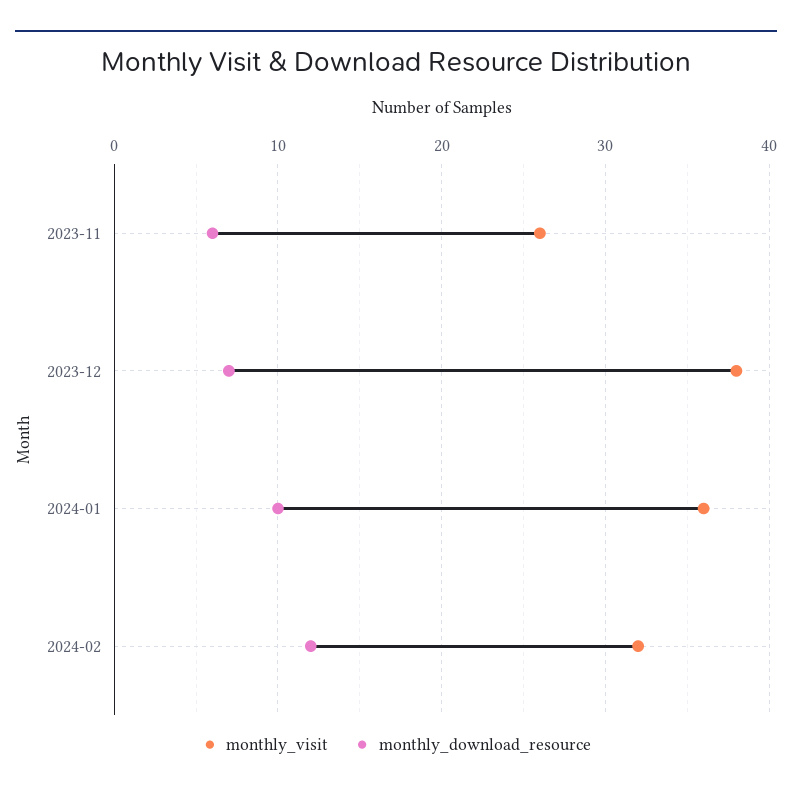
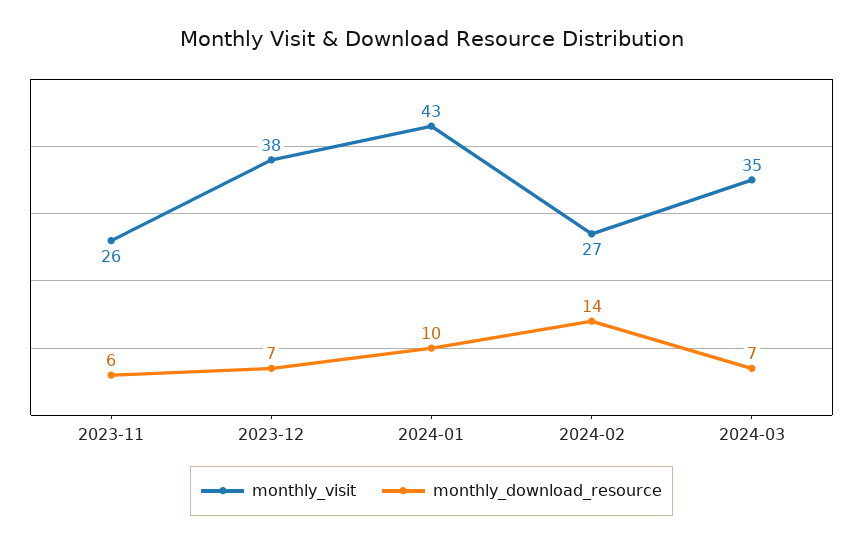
monthly_visit, 2024-01: 36 -> 43
monthly_visit, 2024-02: 32 -> 27
monthly_download_resource, 2024-02: 12 -> 14
monthly_visit, 2024-03: none -> 35
monthly_download_resource, 2024-03: none -> 7

